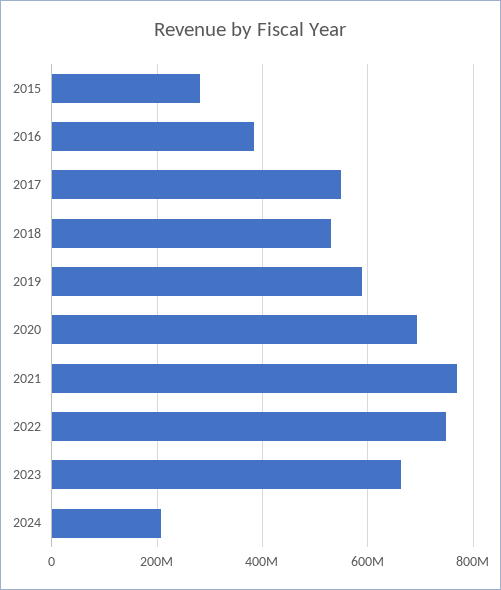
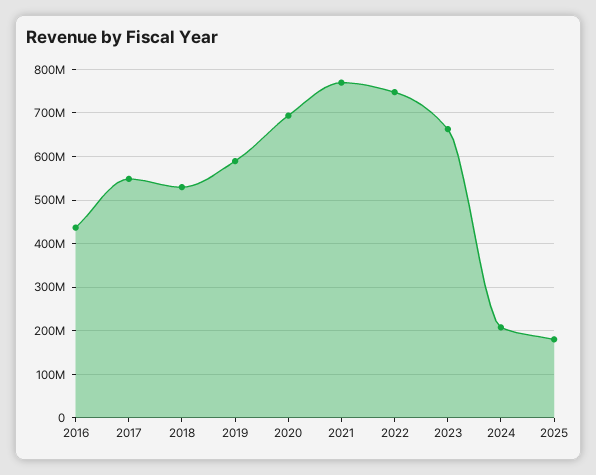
2015: 280000000 -> none
2016: 380000000 -> 440000000
2025: none -> 180000000

